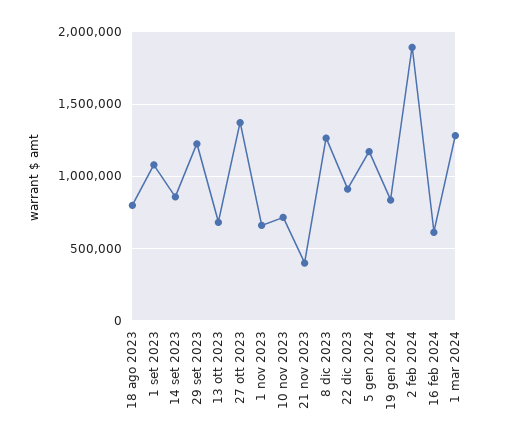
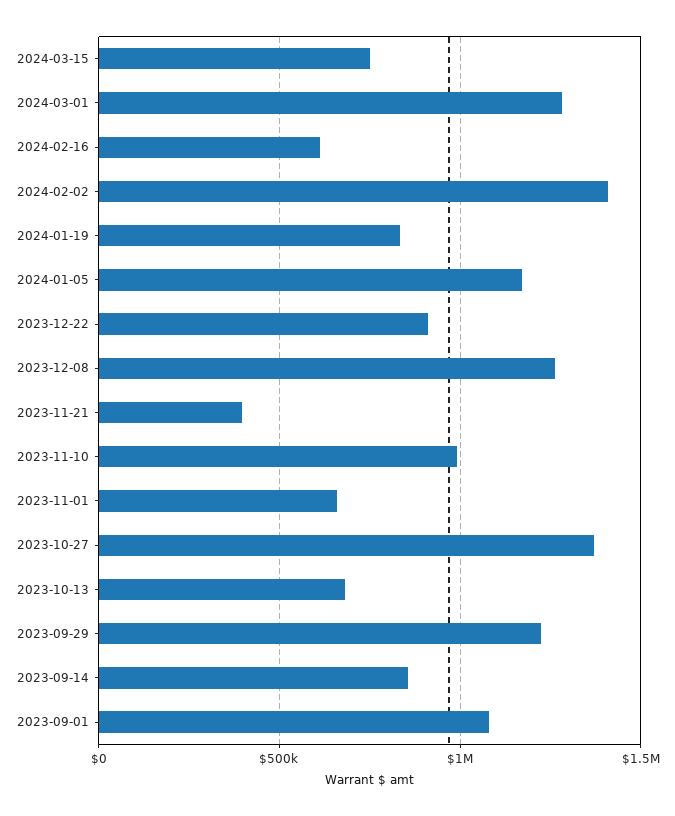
18 ago 2023: 800000 -> none
10 nov 2023: 700000 -> 1000000
2 feb 2024: 1900000 -> 1400000
2024-03-15: none -> 750000

